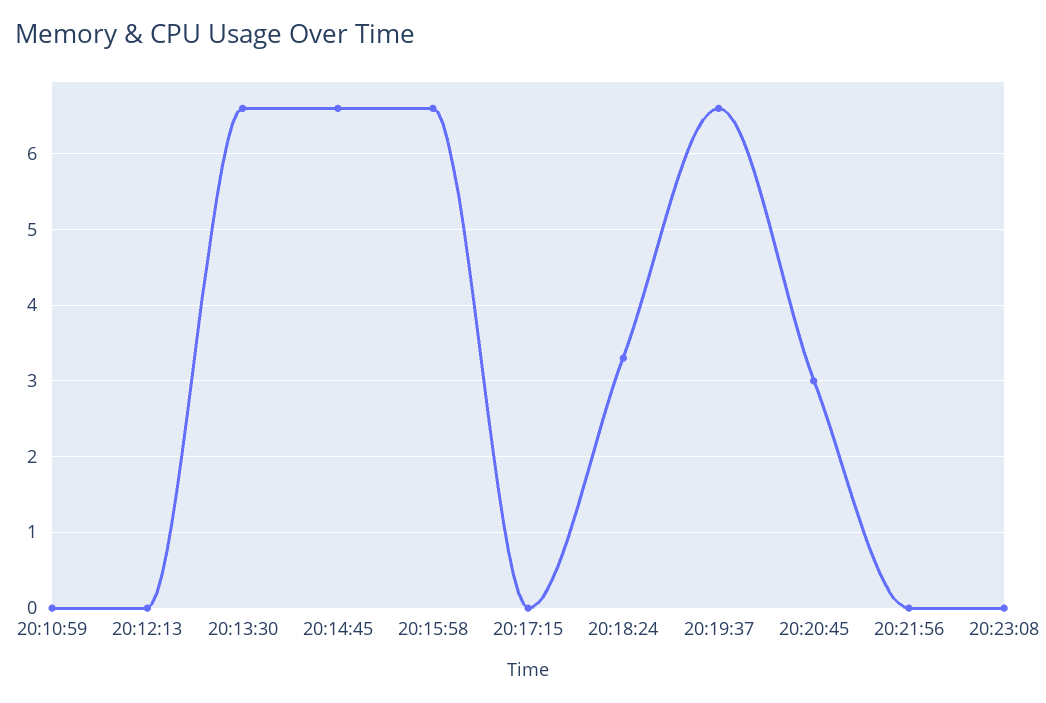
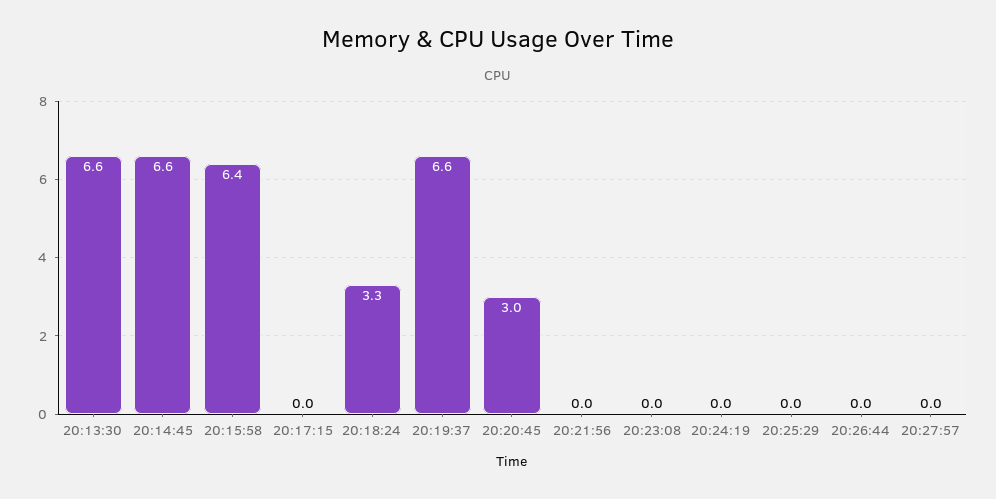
20:10:59: 0 -> none
20:12:13: 0 -> none
20:15:58: 6.6 -> 6.4
20:24:19: none -> 0
20:25:29: none -> 0
20:26:44: none -> 0
20:27:57: none -> 0

